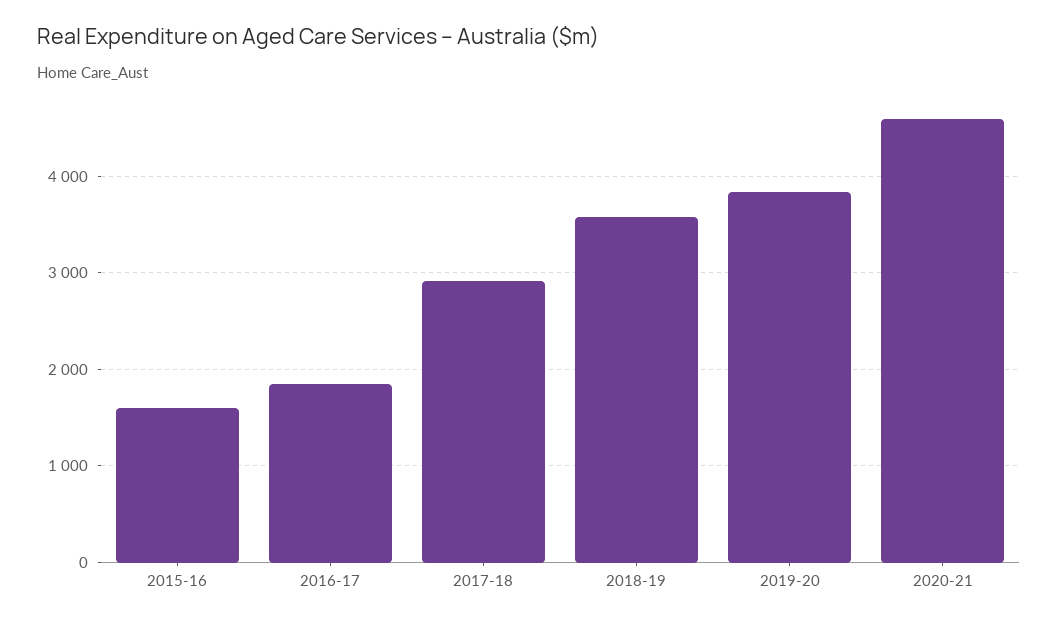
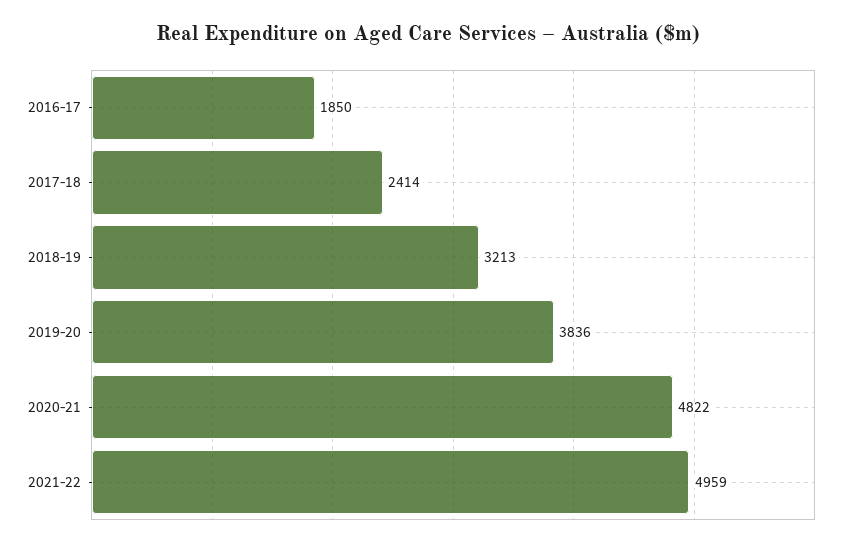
2015-16: 1600 -> none
2017-18: 2900 -> 2414
2018-19: 3600 -> 3213
2020-21: 4600 -> 4822
2021-22: none -> 4959

